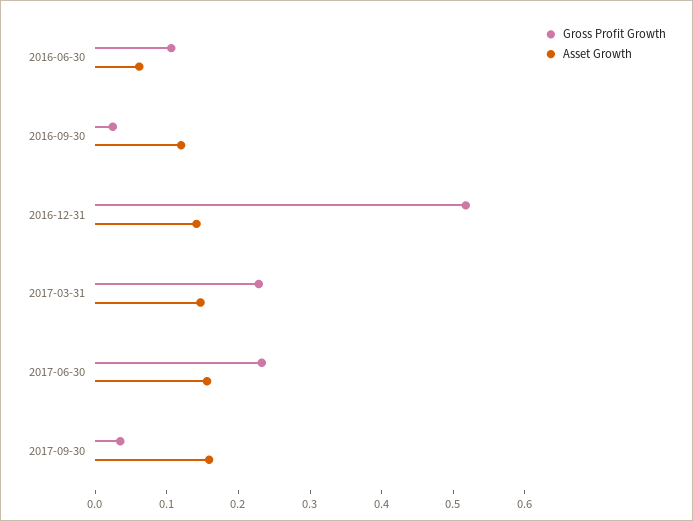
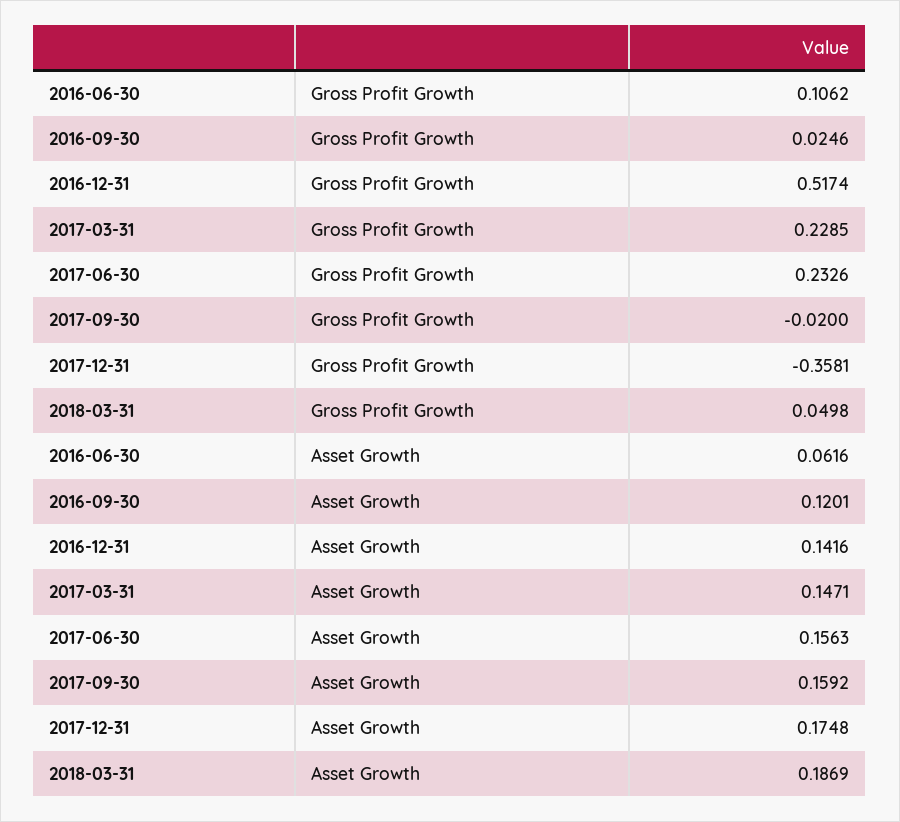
Gross Profit Growth, 2017-09-30: 0.04 -> -0.02
Gross Profit Growth, 2017-12-31: none -> -0.3581
Gross Profit Growth, 2018-03-31: none -> 0.0498
Asset Growth, 2017-12-31: none -> 0.1748
Asset Growth, 2018-03-31: none -> 0.1869

